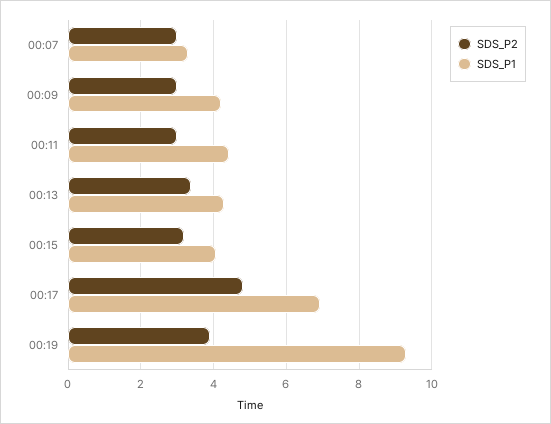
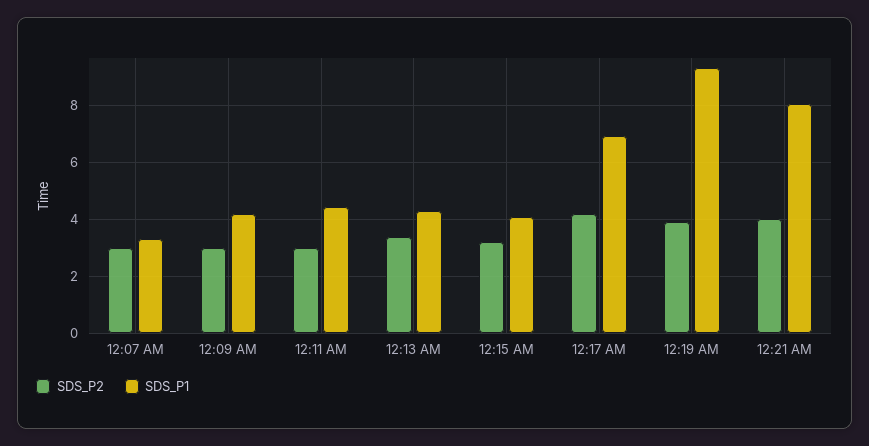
SDS_P2, 00:17: 4.8 -> 4.25
SDS_P2, 12:21 AM: none -> 4
SDS_P1, 12:21 AM: none -> 8

